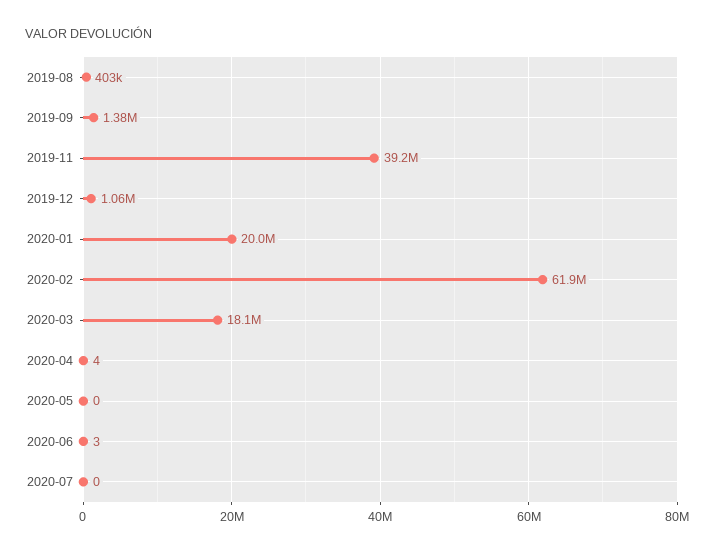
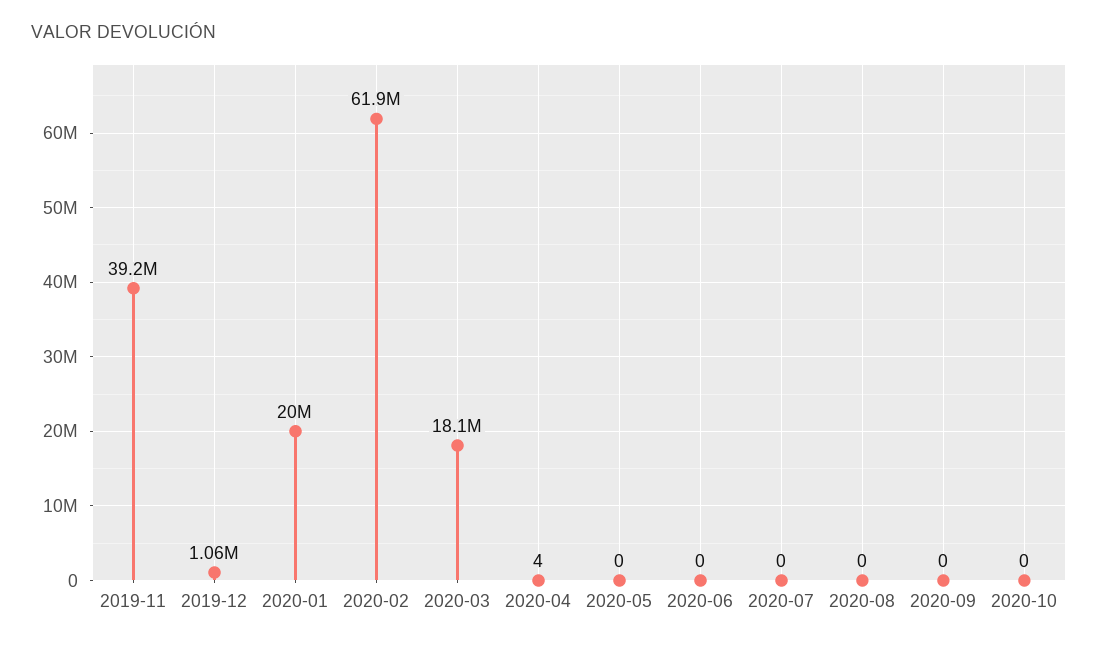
2019-08: 403000 -> none
2019-09: 1380000 -> none
2020-06: 3 -> 0
2020-08: none -> 0
2020-09: none -> 0
2020-10: none -> 0

